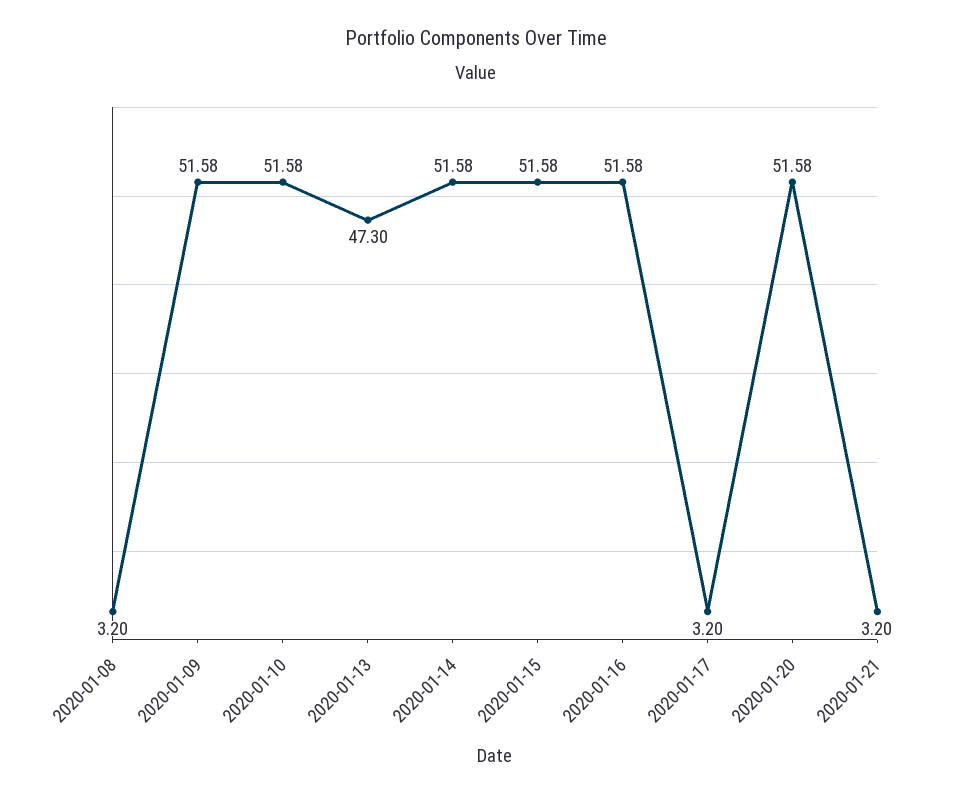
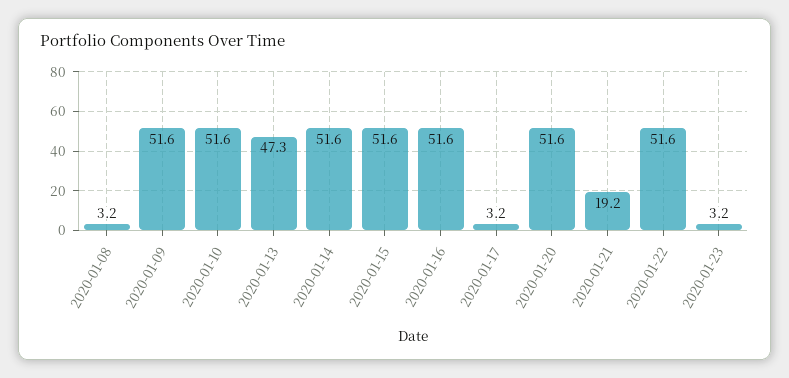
2020-01-21: 3.2 -> 19.2
2020-01-22: none -> 51.6
2020-01-23: none -> 3.2

